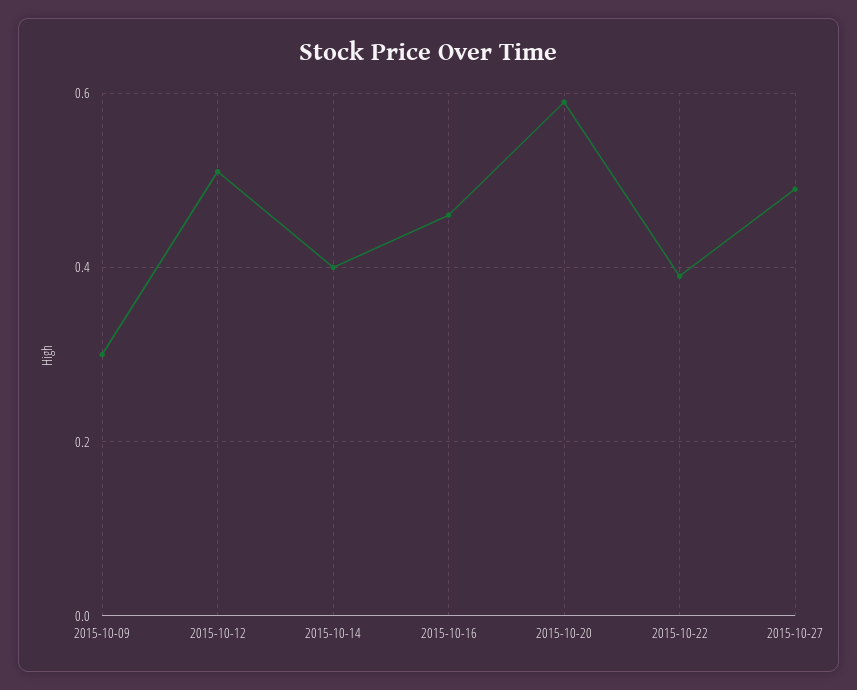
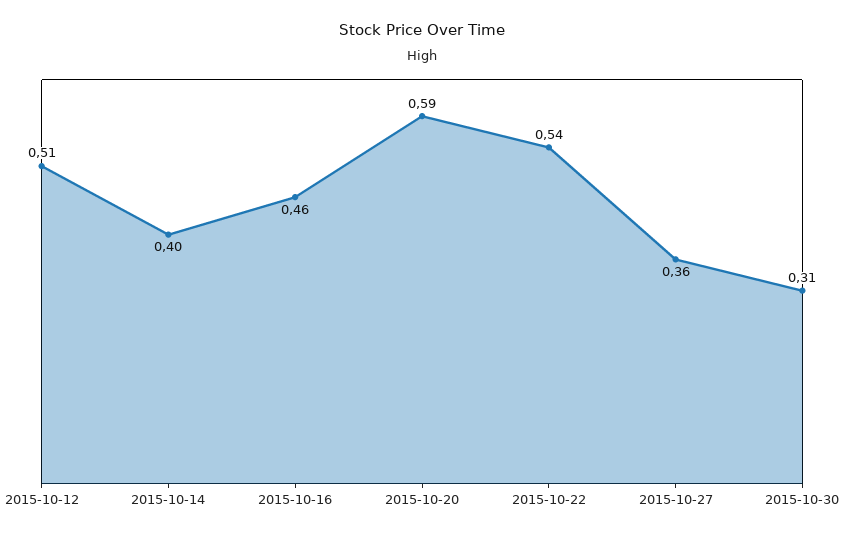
2015-10-09: 0.3 -> none
2015-10-22: 0.4 -> 0.54
2015-10-27: 0.5 -> 0.36
2015-10-30: none -> 0.31

